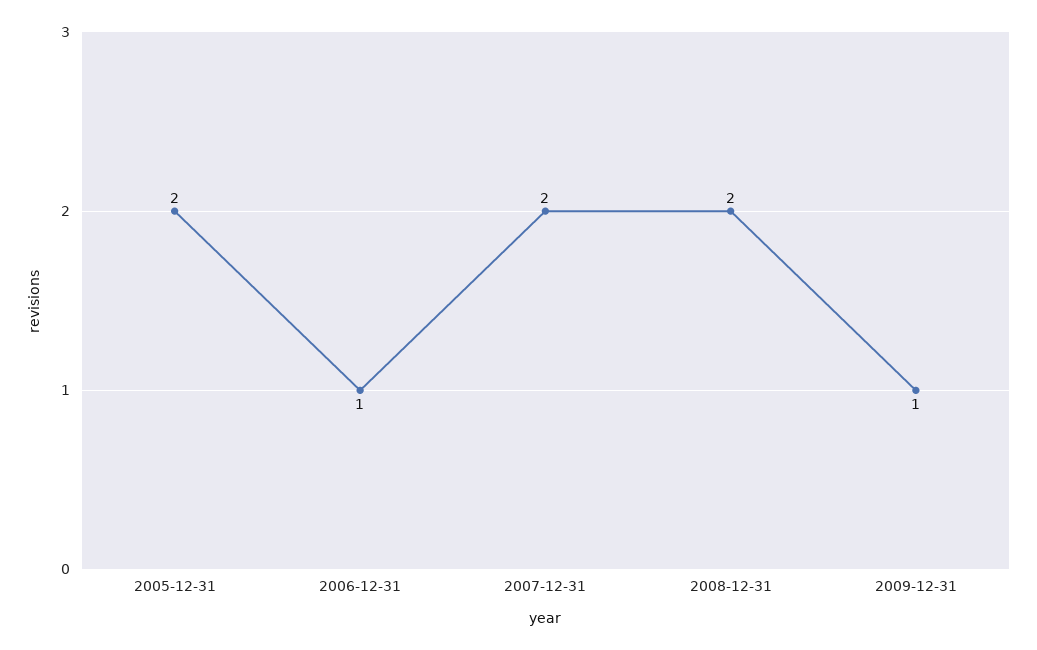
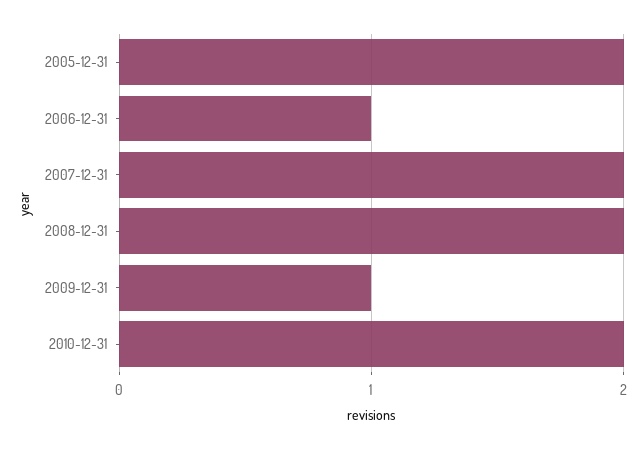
2010-12-31: none -> 2

